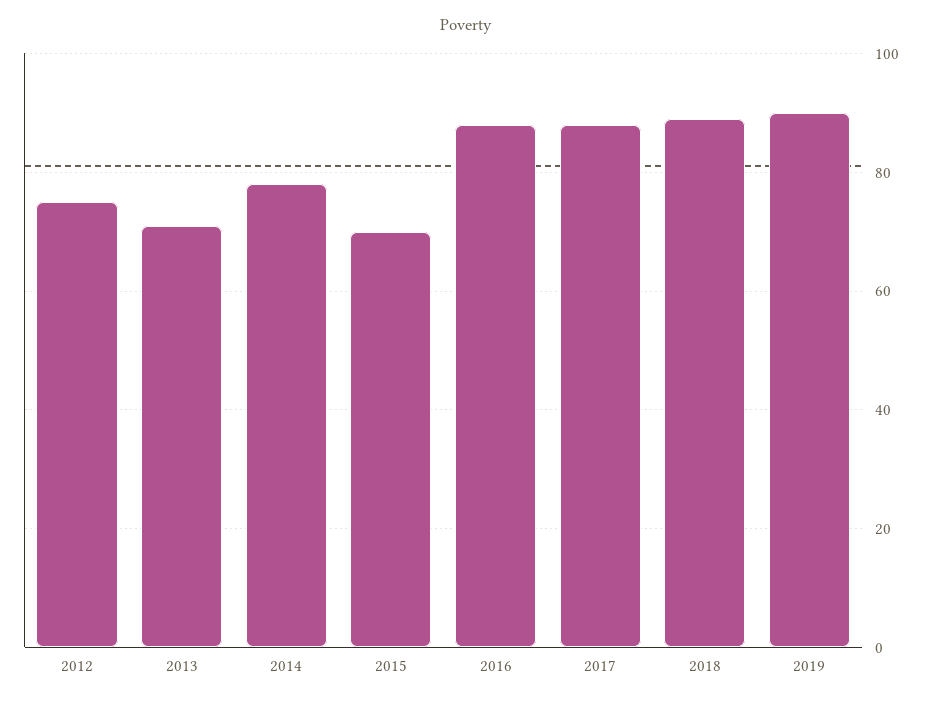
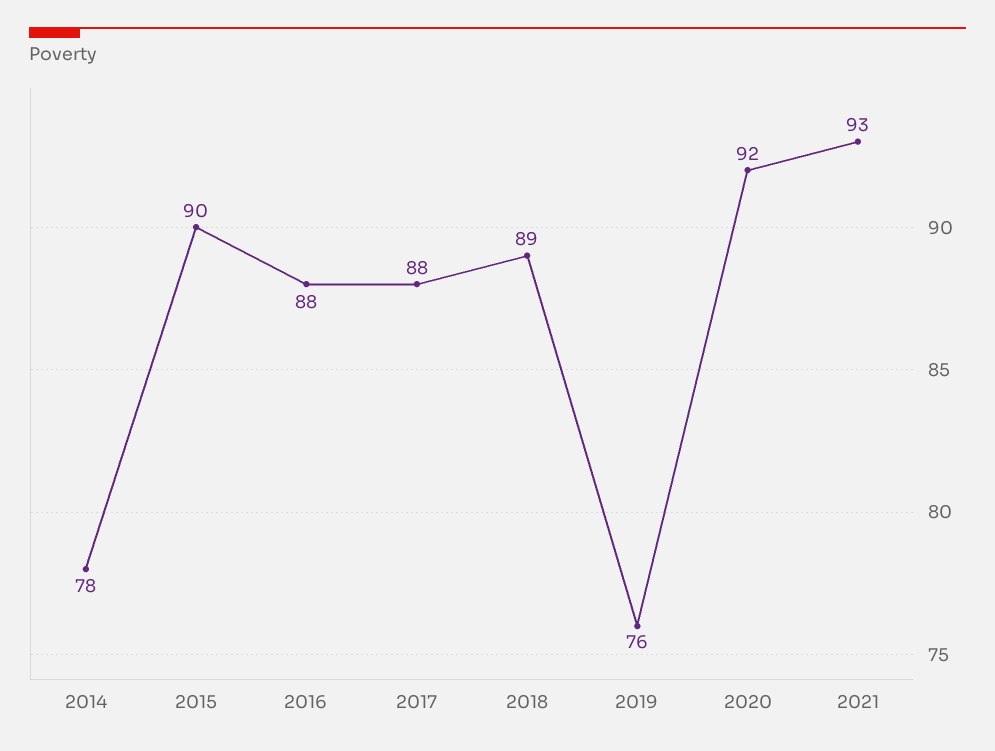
2012: 75 -> none
2013: 70 -> none
2015: 70 -> 90
2019: 90 -> 76
2020: none -> 92
2021: none -> 93

